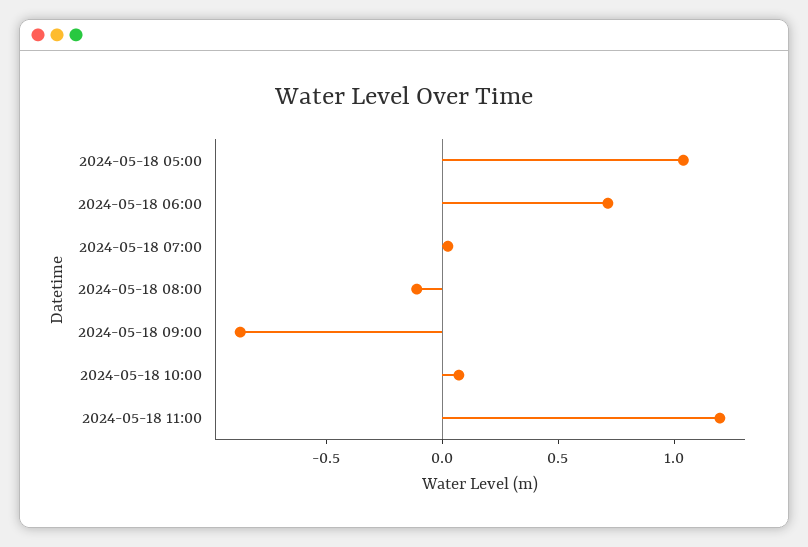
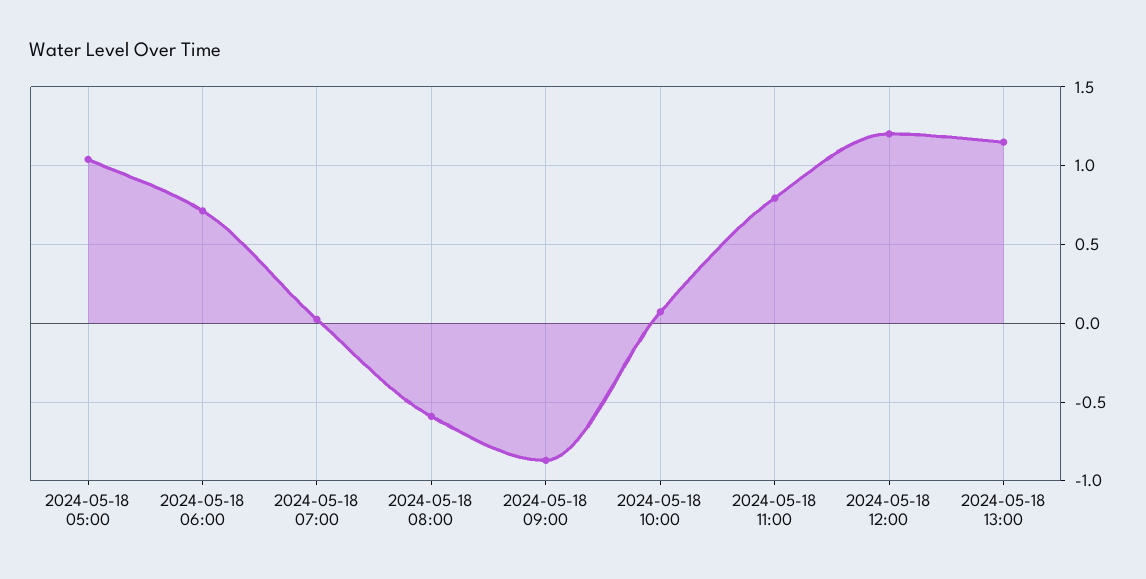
2024-05-18 08:00: -0.1 -> -0.6
2024-05-18 11:00: 1.2 -> 0.8
2024-05-18 12:00: none -> 1.2
2024-05-18 13:00: none -> 1.15

